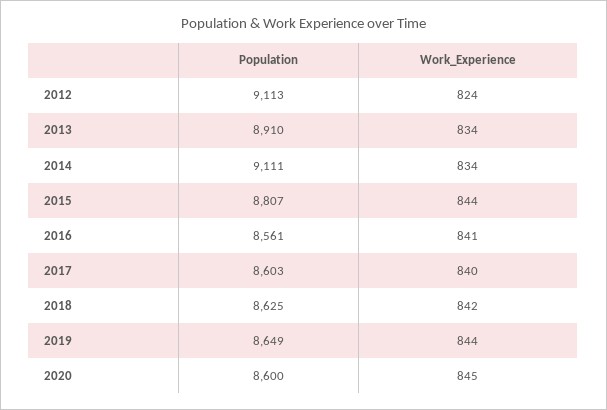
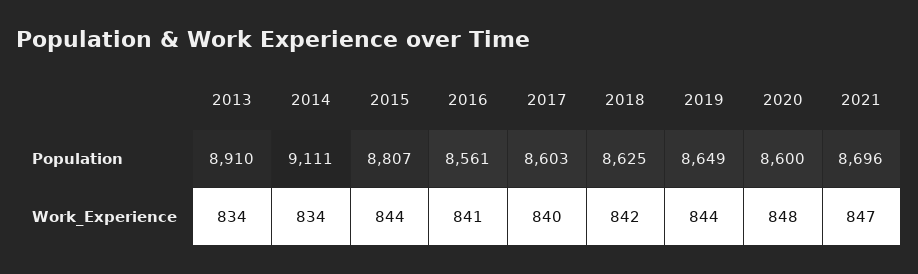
Population, 2012: 9113 -> none
Work_Experience, 2012: 824 -> none
Work_Experience, 2020: 845 -> 848
Population, 2021: none -> 8696
Work_Experience, 2021: none -> 847

